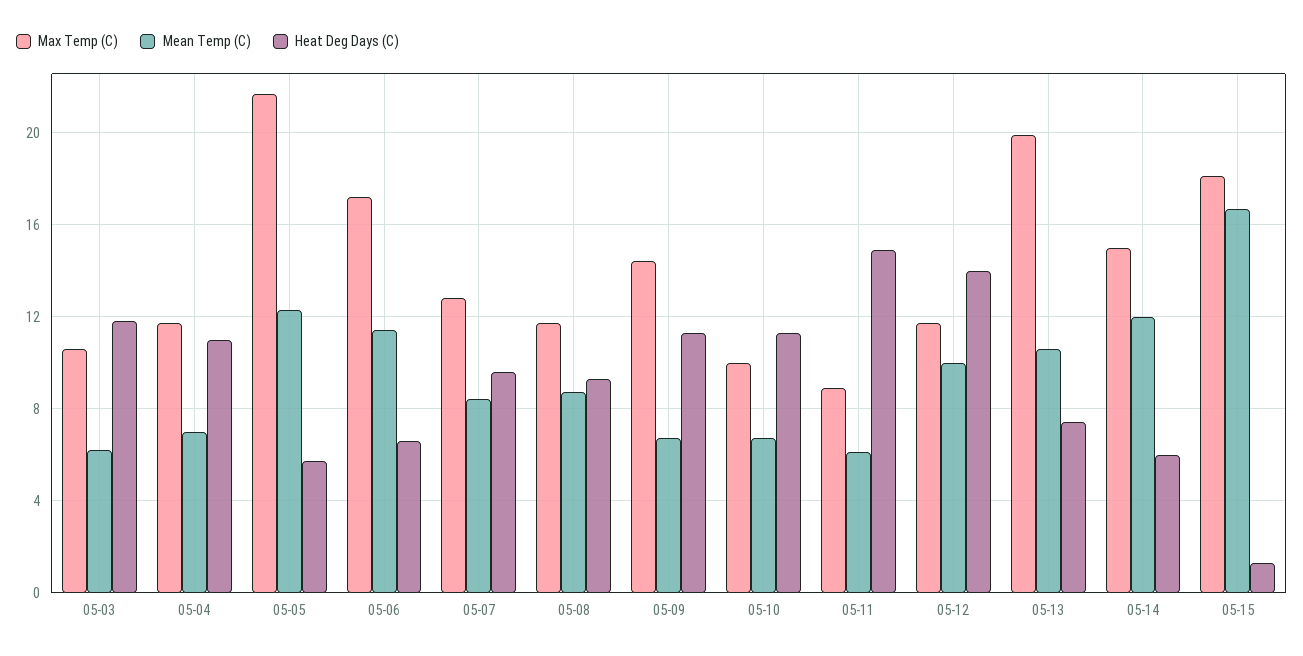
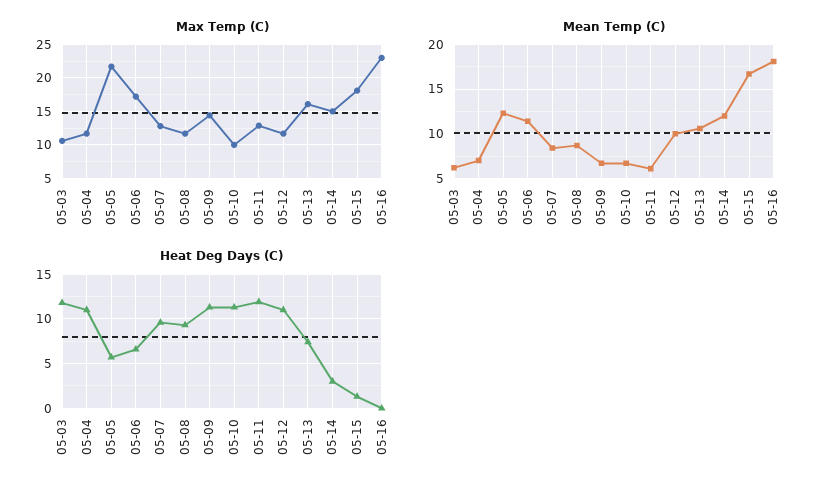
Max Temp (C), 05-11: 9 -> 13
Heat Deg Days (C), 05-11: 15 -> 12
Heat Deg Days (C), 05-12: 14 -> 11
Max Temp (C), 05-13: 20 -> 16
Heat Deg Days (C), 05-14: 6 -> 3
Max Temp (C), 05-16: none -> 23
Mean Temp (C), 05-16: none -> 18
Heat Deg Days (C), 05-16: none -> 0

